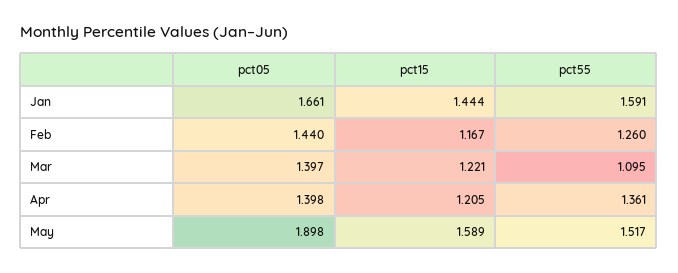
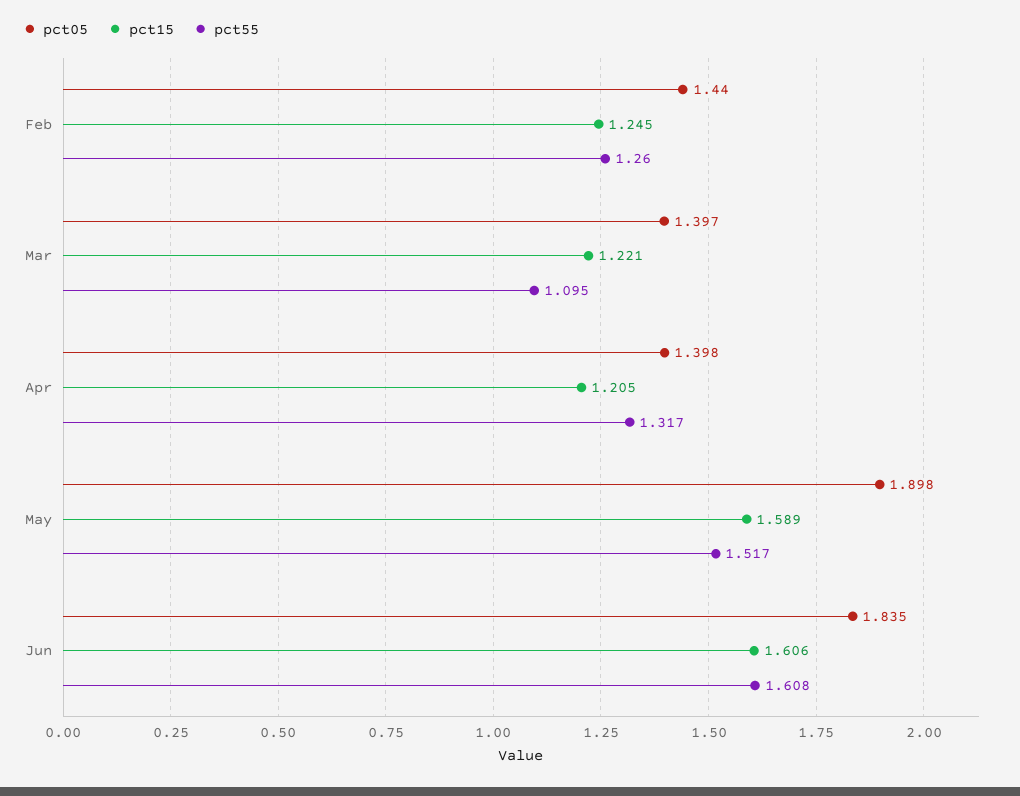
pct05, Jan: 1.661 -> none
pct15, Jan: 1.444 -> none
pct55, Jan: 1.591 -> none
pct15, Feb: 1.167 -> 1.245
pct55, Apr: 1.361 -> 1.317
pct05, Jun: none -> 1.835
pct15, Jun: none -> 1.606
pct55, Jun: none -> 1.608

